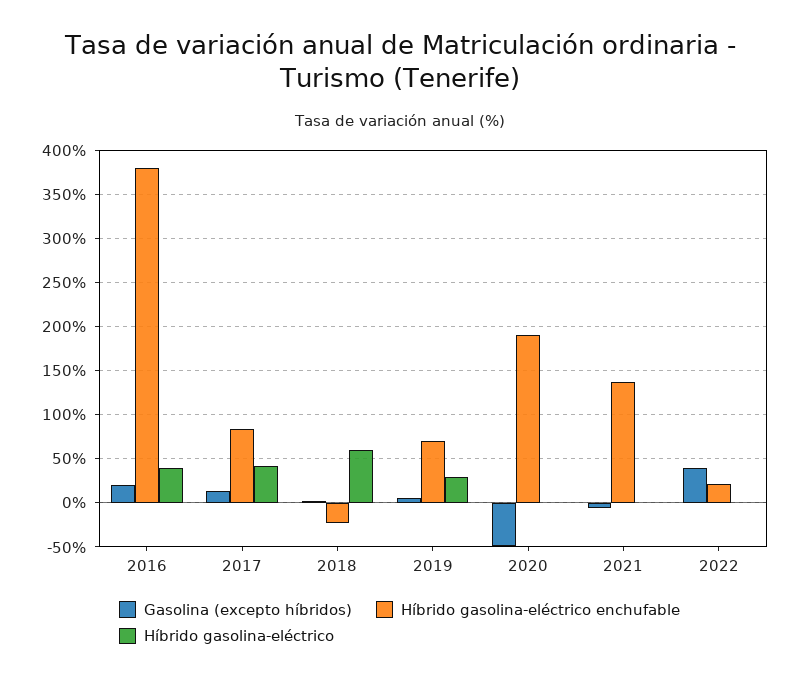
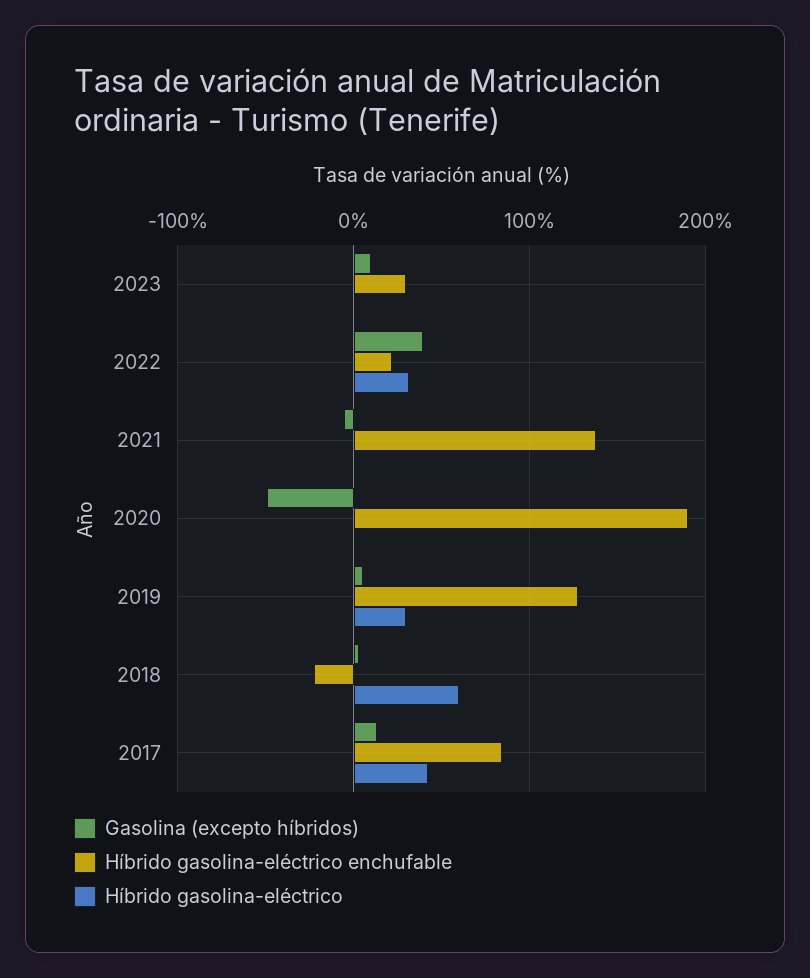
Gasolina (excepto híbridos), 2016: 20 -> none
Híbrido gasolina-eléctrico enchufable, 2016: 380 -> none
Híbrido gasolina-eléctrico, 2016: 40 -> none
Híbrido gasolina-eléctrico enchufable, 2019: 70 -> 130
Híbrido gasolina-eléctrico, 2022: 0 -> 30
Gasolina (excepto híbridos), 2023: none -> 10
Híbrido gasolina-eléctrico enchufable, 2023: none -> 30
Híbrido gasolina-eléctrico, 2023: none -> 0

